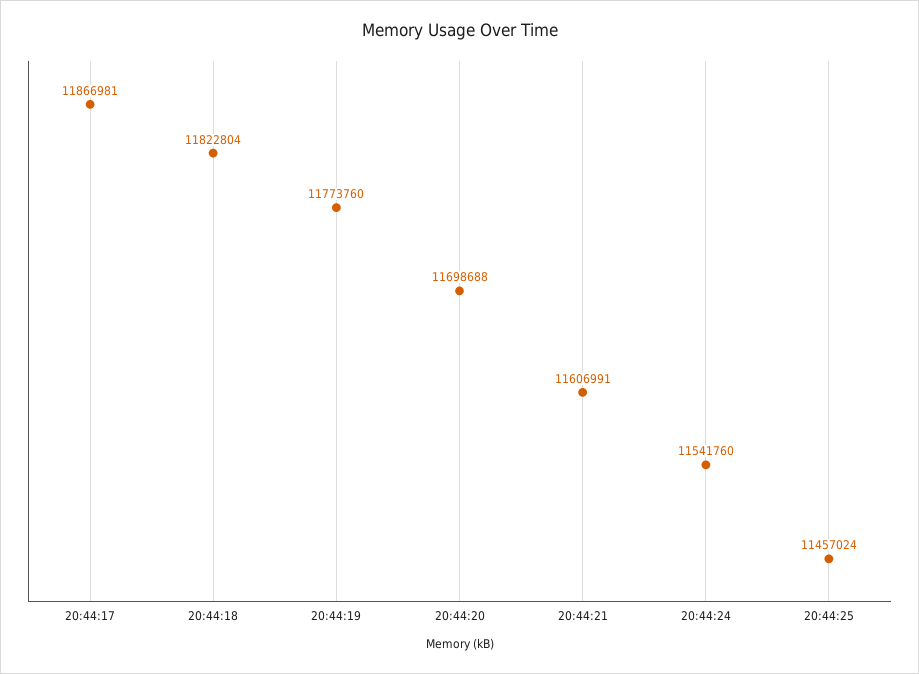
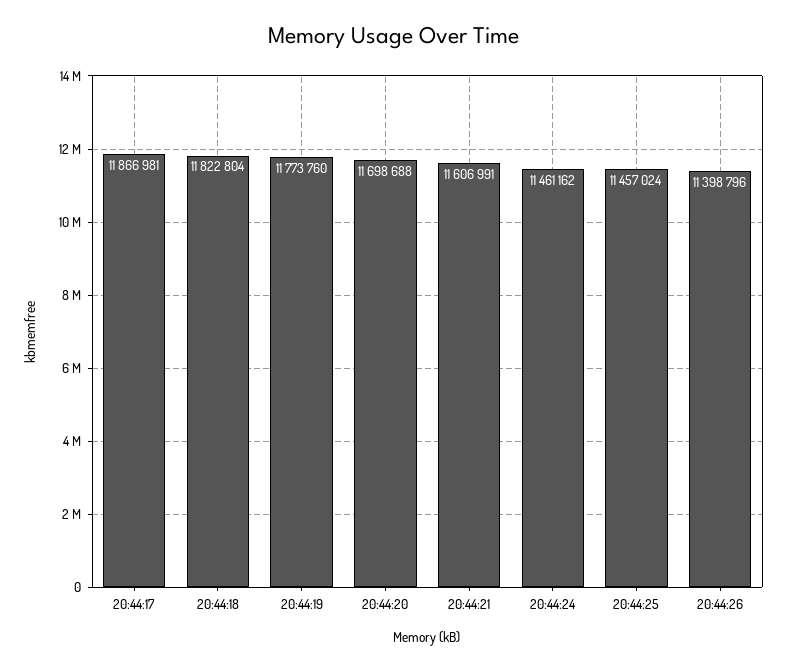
20:44:24: 11541760 -> 11461162
20:44:26: none -> 11398796

